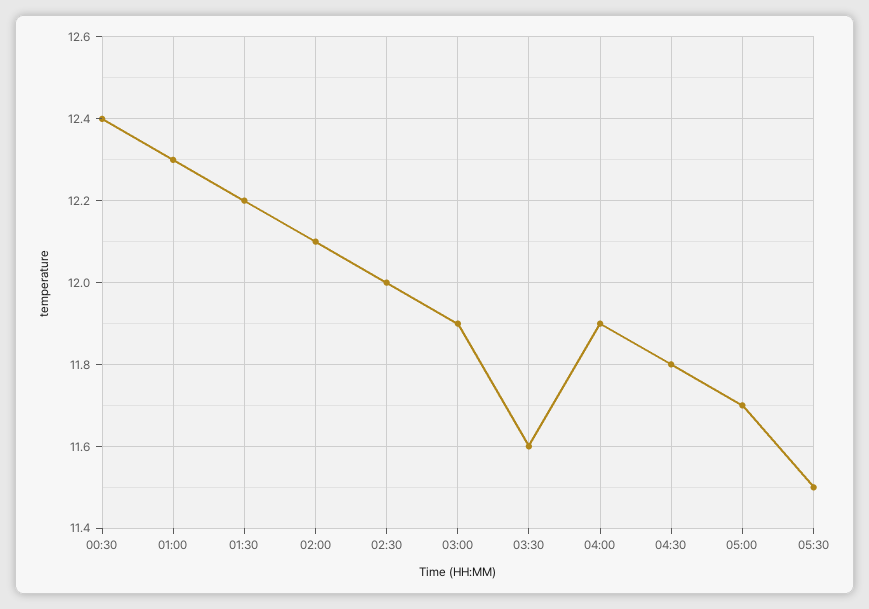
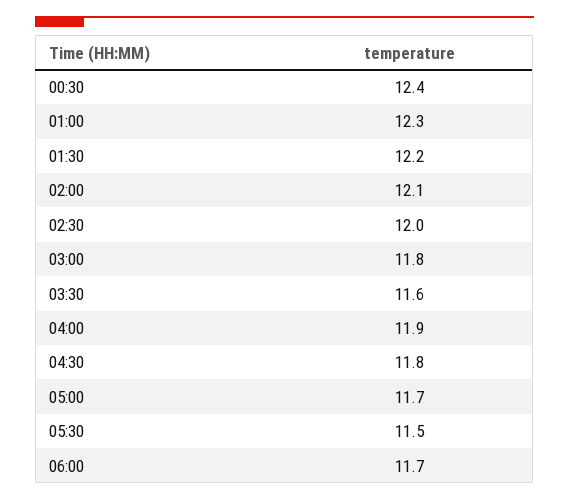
03:00: 11.9 -> 11.8
06:00: none -> 11.7

